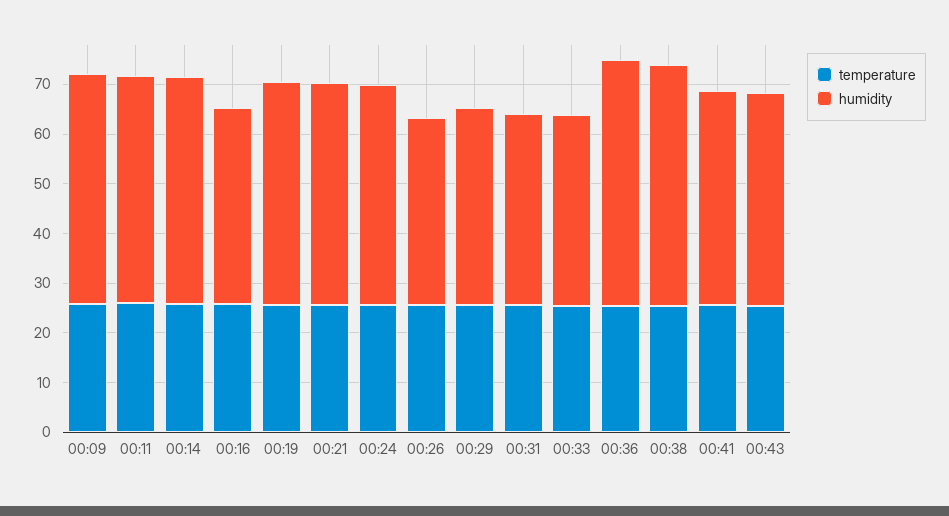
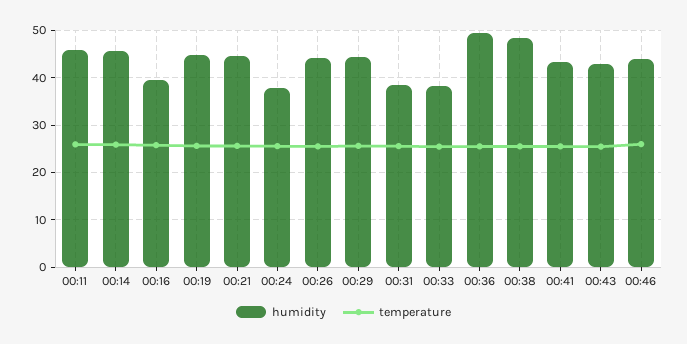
temperature, 00:09: 26 -> none
humidity, 00:09: 46 -> none
humidity, 00:24: 44 -> 38
humidity, 00:26: 38 -> 44
humidity, 00:29: 40 -> 44
humidity, 00:46: none -> 44
temperature, 00:46: none -> 26

